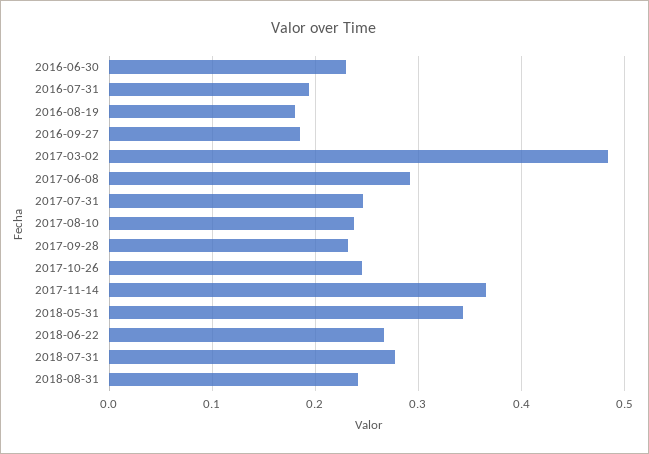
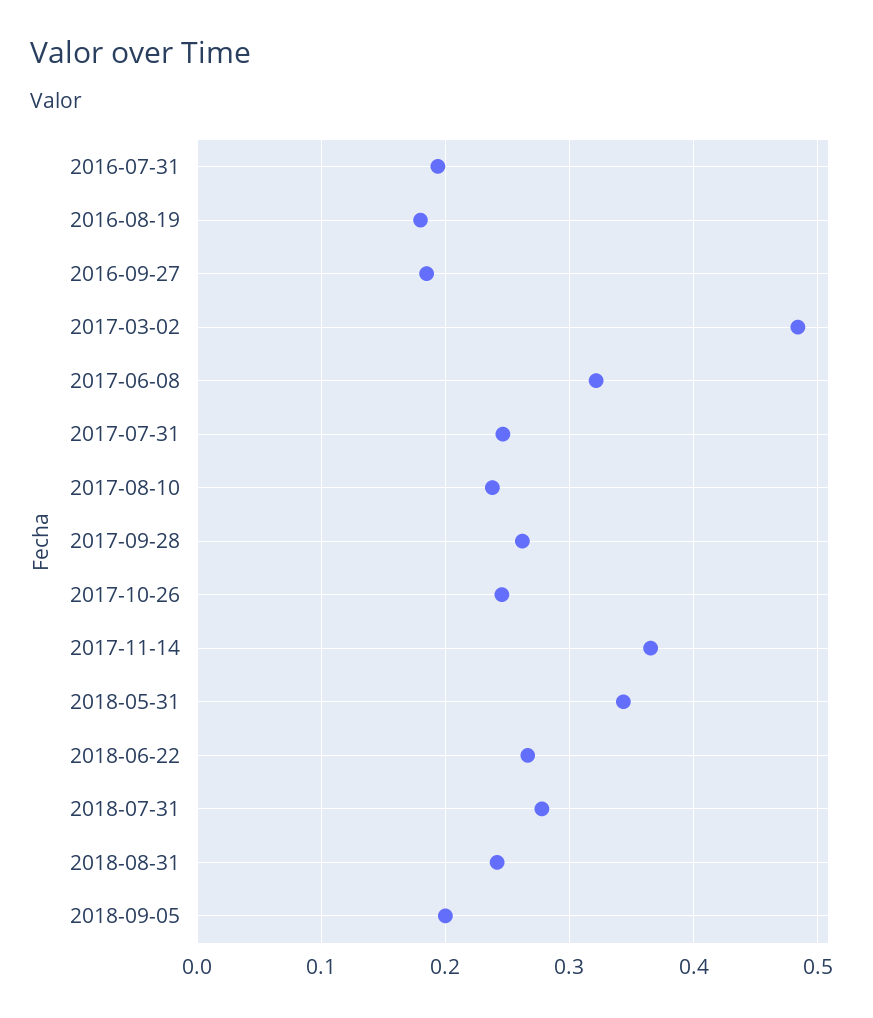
2016-06-30: 0.23 -> none
2017-06-08: 0.29 -> 0.32
2017-09-28: 0.23 -> 0.26
2018-09-05: none -> 0.2

